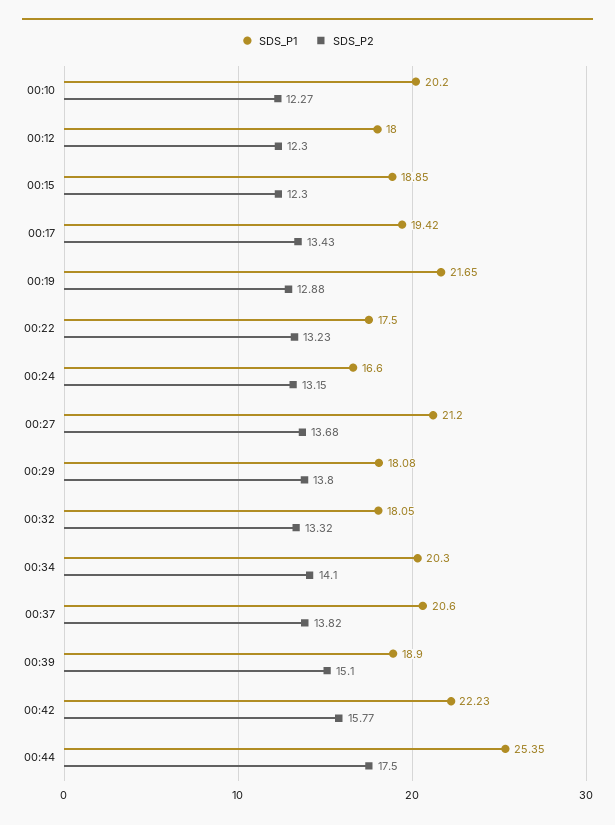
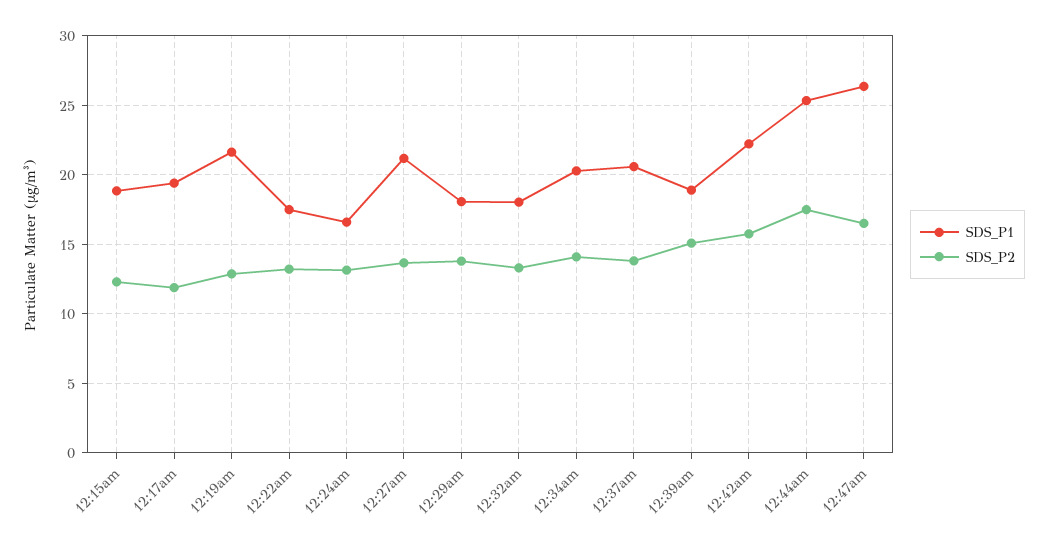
SDS_P1, 00:10: 20.2 -> none
SDS_P2, 00:10: 12.27 -> none
SDS_P1, 00:12: 18 -> none
SDS_P2, 00:12: 12.3 -> none
SDS_P2, 00:17: 13.43 -> 12
SDS_P1, 12:47am: none -> 26.5
SDS_P2, 12:47am: none -> 16.5

